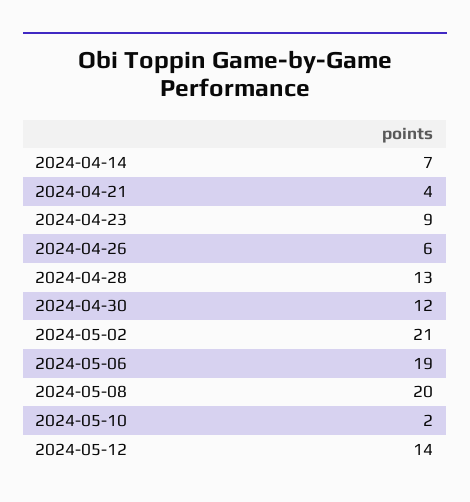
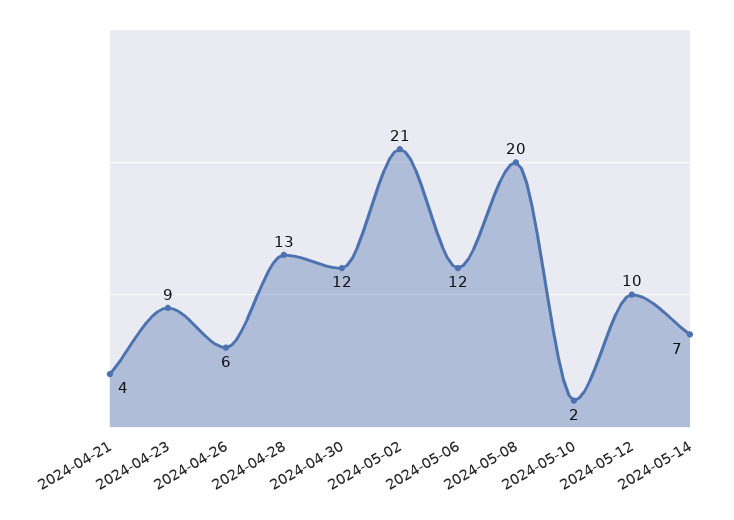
2024-04-14: 7 -> none
2024-05-06: 19 -> 12
2024-05-12: 14 -> 10
2024-05-14: none -> 7

